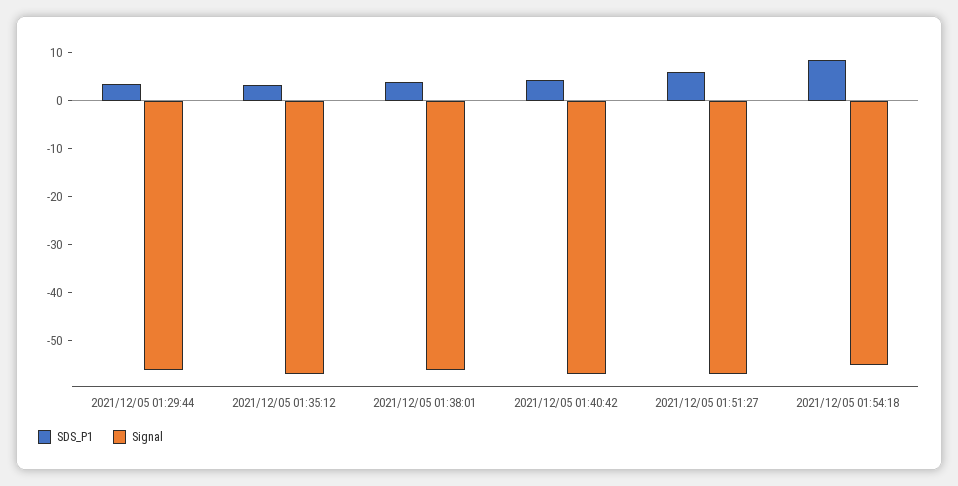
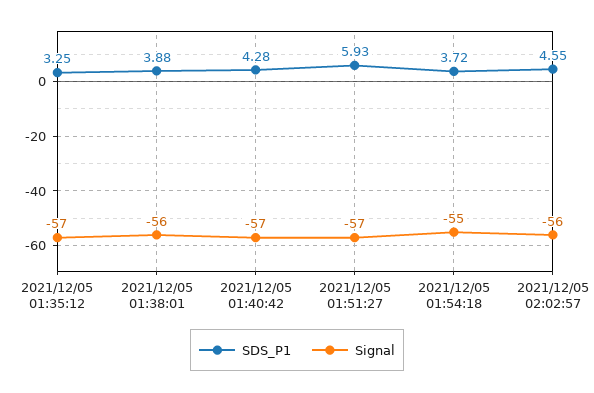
SDS_P1, 2021/12/05 01:29:44: 4 -> none
Signal, 2021/12/05 01:29:44: -56 -> none
SDS_P1, 2021/12/05 01:54:18: 8 -> 3.72
SDS_P1, 2021/12/05 02:02:57: none -> 4.55
Signal, 2021/12/05 02:02:57: none -> -56

